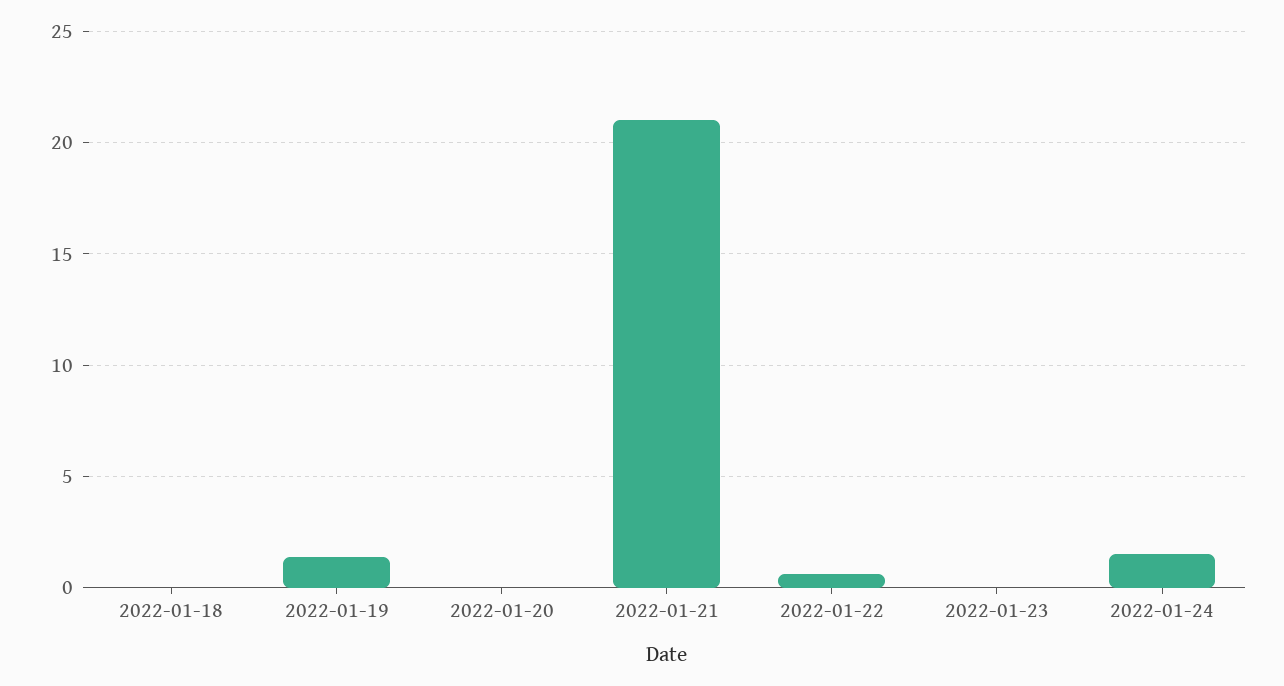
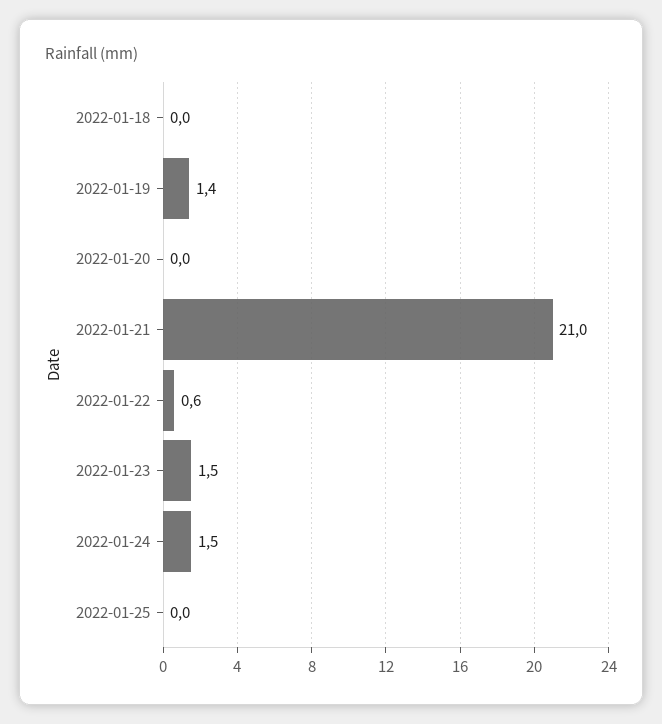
2022-01-23: 0 -> 1.5
2022-01-25: none -> 0

